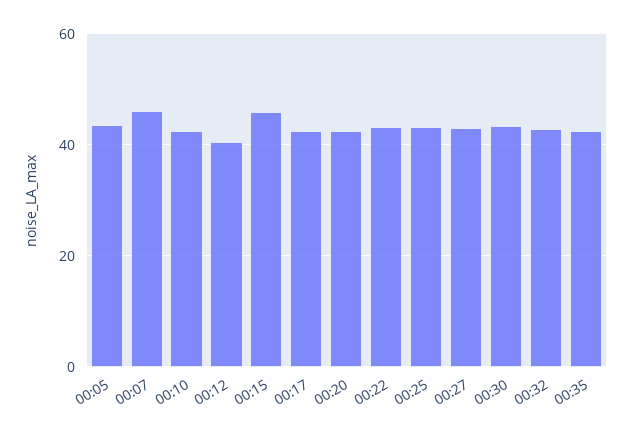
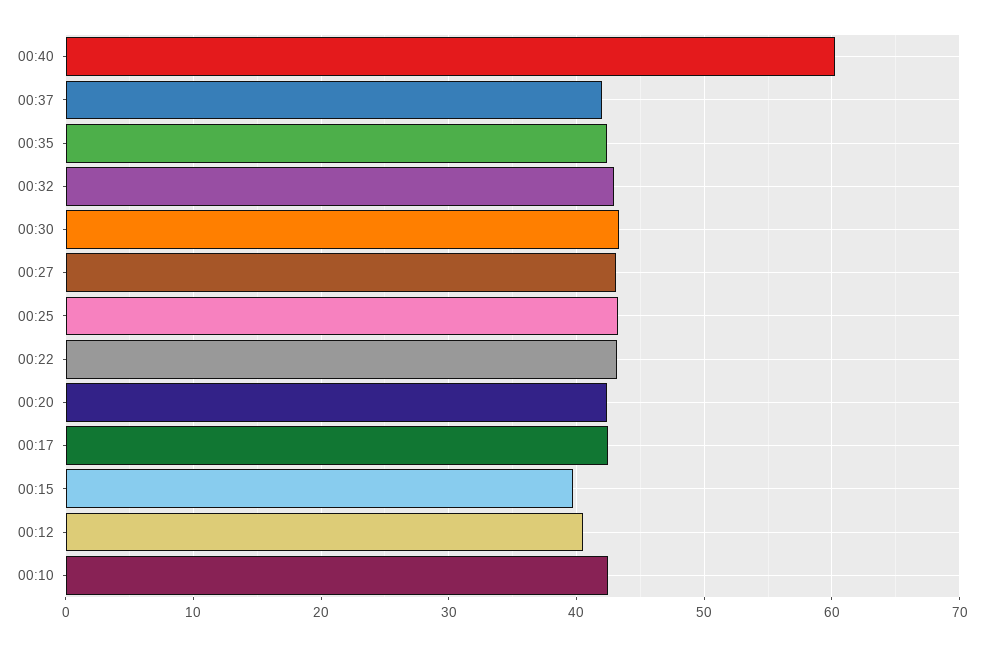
00:05: 44 -> none
00:07: 46 -> none
00:15: 46 -> 40
00:40: none -> 60
00:37: none -> 42

